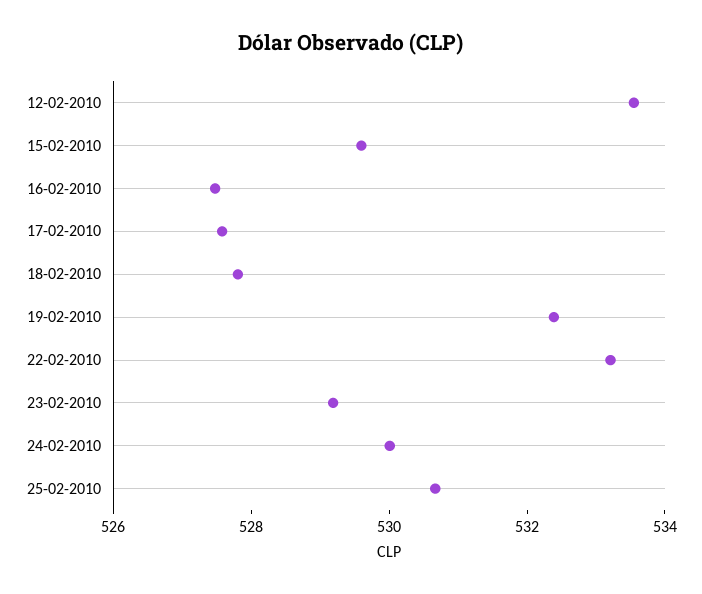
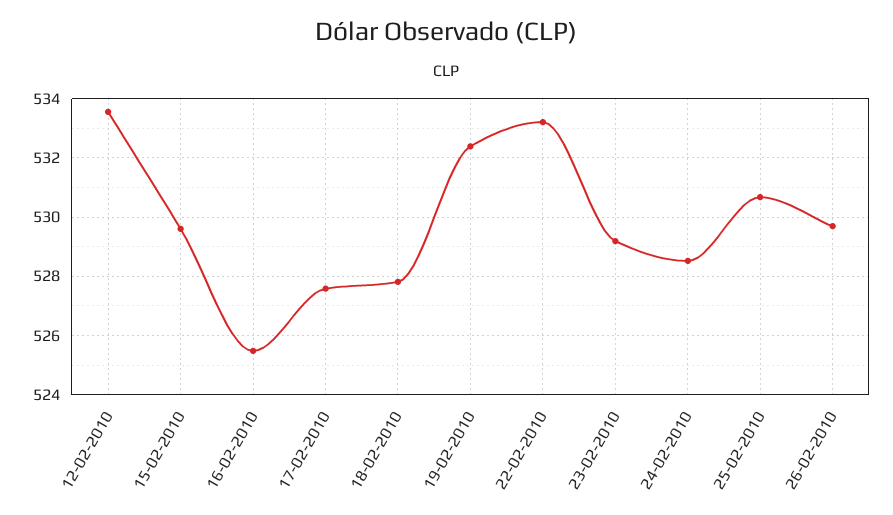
16-02-2010: 527.5 -> 525.5
24-02-2010: 530 -> 528.5
26-02-2010: none -> 529.75

